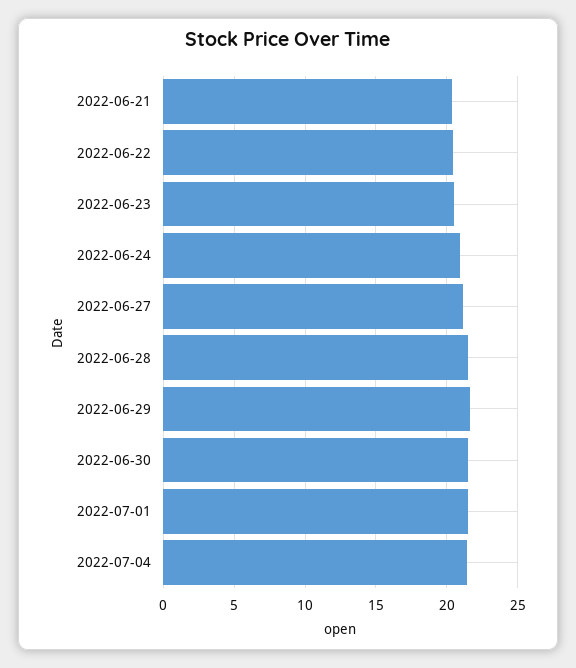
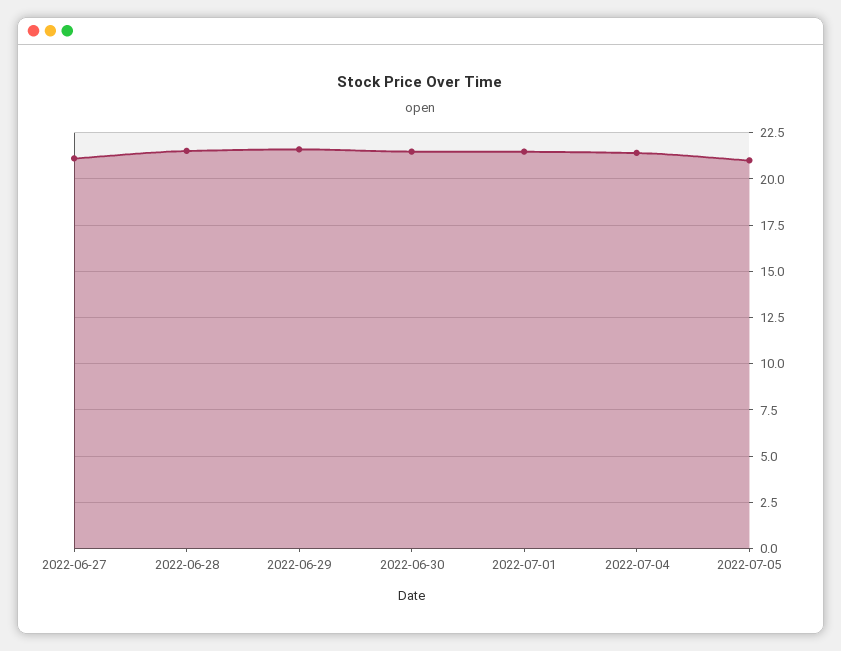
2022-06-21: 20.5 -> none
2022-06-22: 20.5 -> none
2022-06-23: 20.5 -> none
2022-06-24: 21 -> none
2022-07-05: none -> 21

